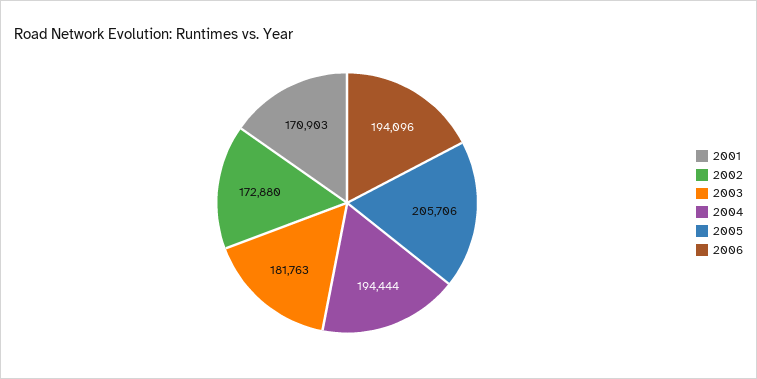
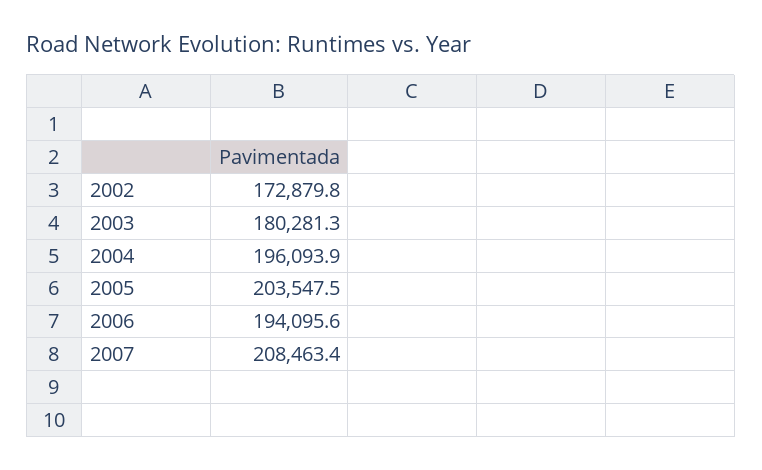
2001: 170903 -> none
2003: 181763 -> 180281.3
2004: 194444 -> 196093.9
2005: 205706 -> 203547.5
2007: none -> 208463.4

